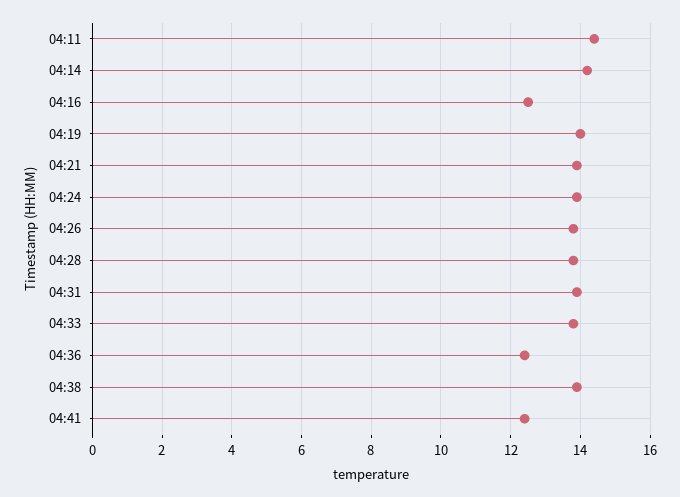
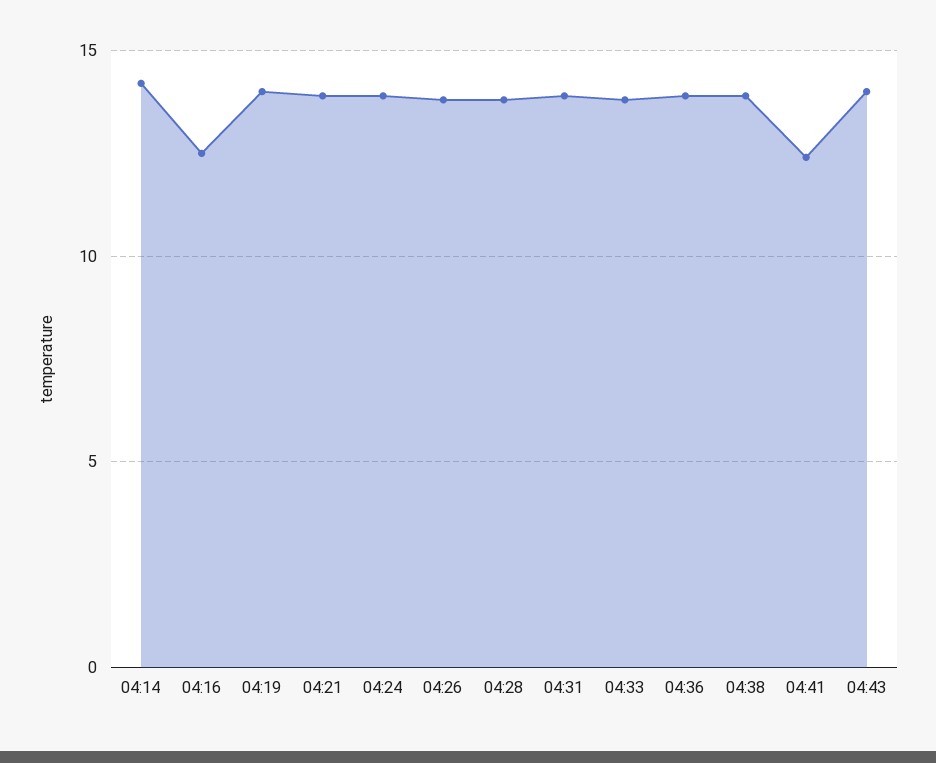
04:11: 14.5 -> none
04:36: 12.5 -> 14
04:43: none -> 14

